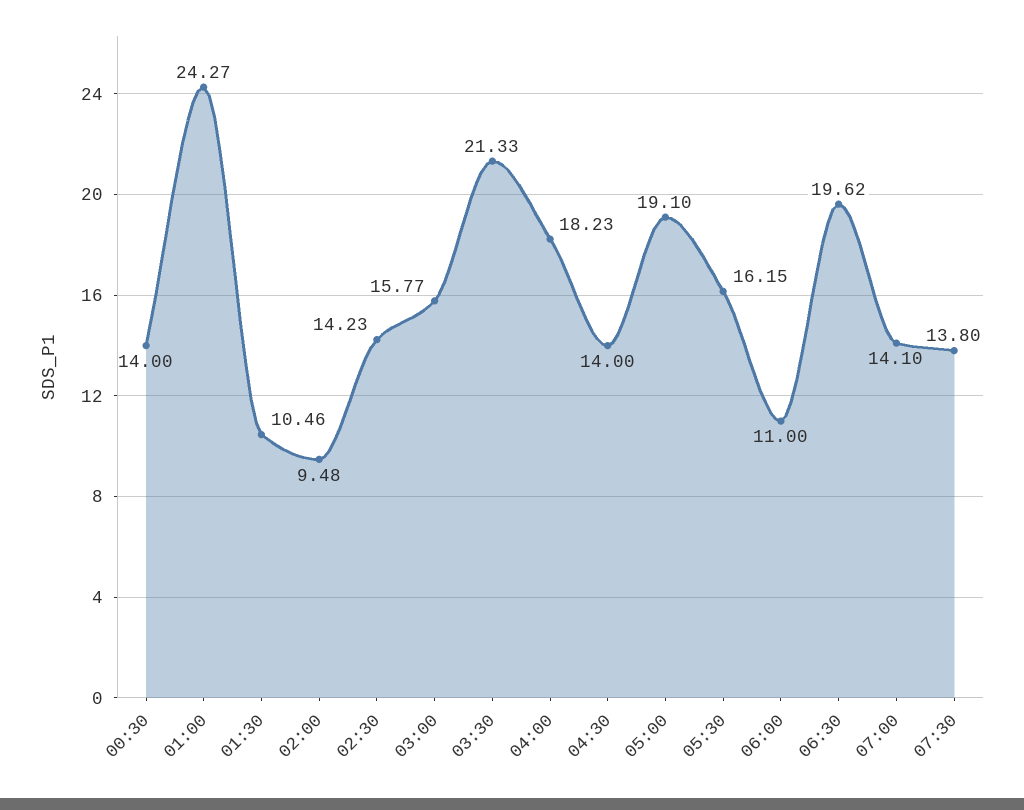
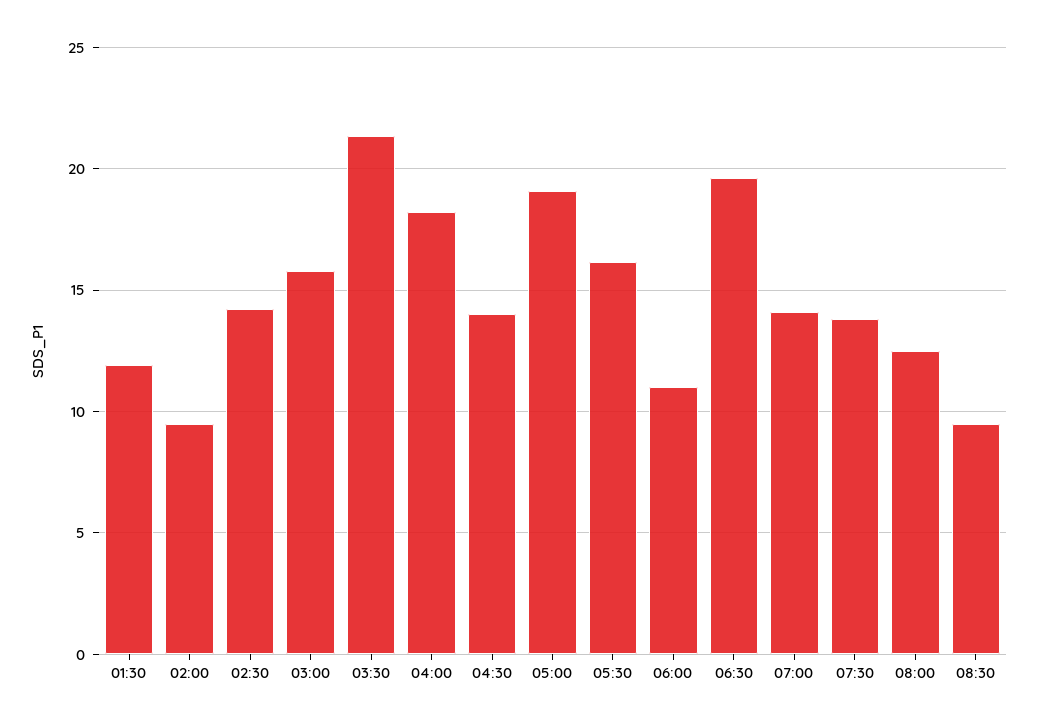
00:30: 14 -> none
01:00: 24.27 -> none
01:30: 10.46 -> 12
08:00: none -> 12.5
08:30: none -> 9.5

